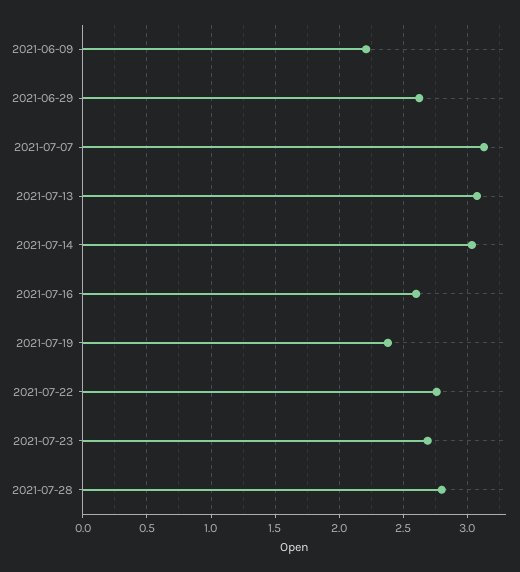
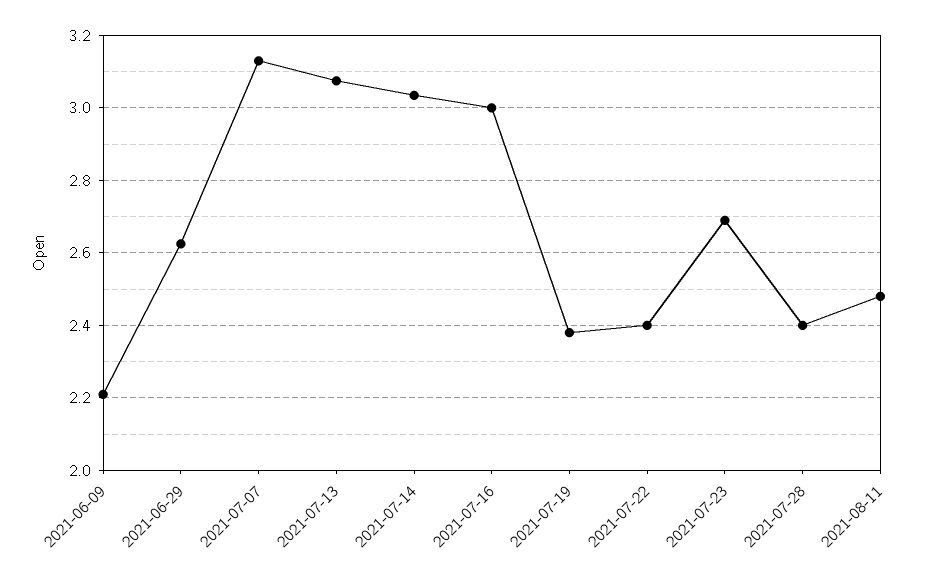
2021-07-16: 2.6 -> 3
2021-07-22: 2.75 -> 2.4
2021-07-28: 2.8 -> 2.4
2021-08-11: none -> 2.48

